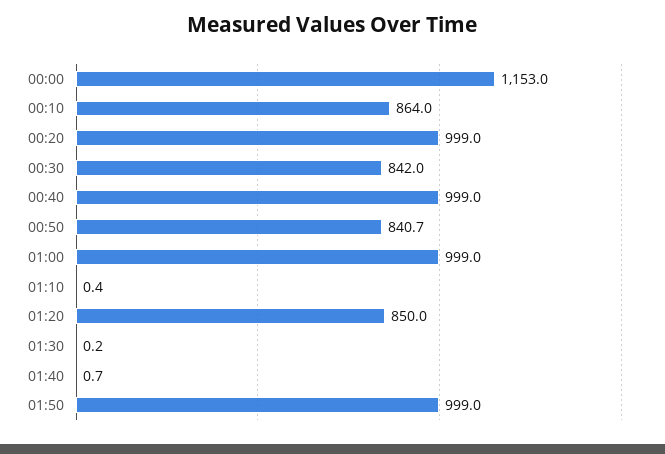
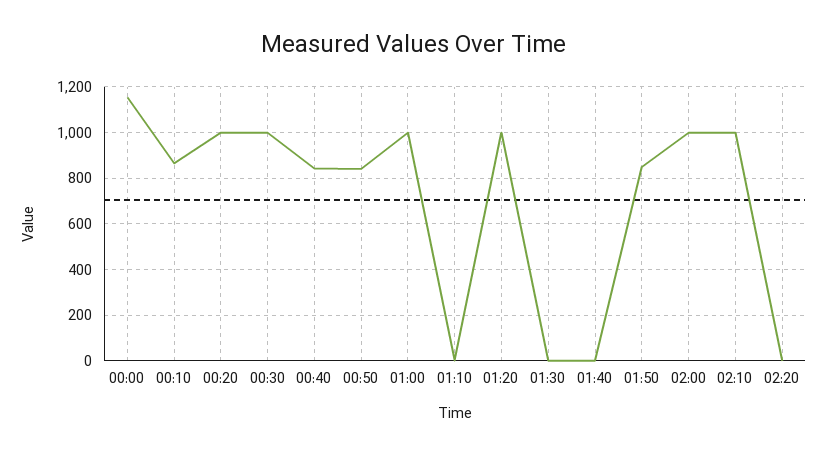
00:30: 842 -> 1000
00:40: 999 -> 850
01:20: 850 -> 1000
01:50: 999 -> 850
02:00: none -> 1000
02:10: none -> 1000
02:20: none -> 0

